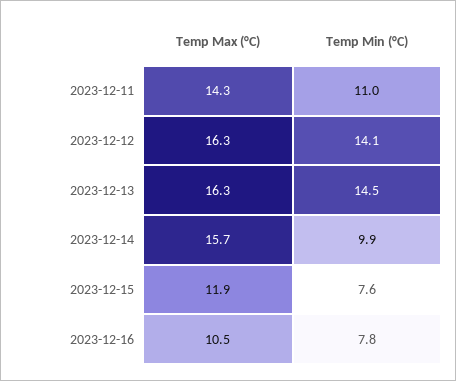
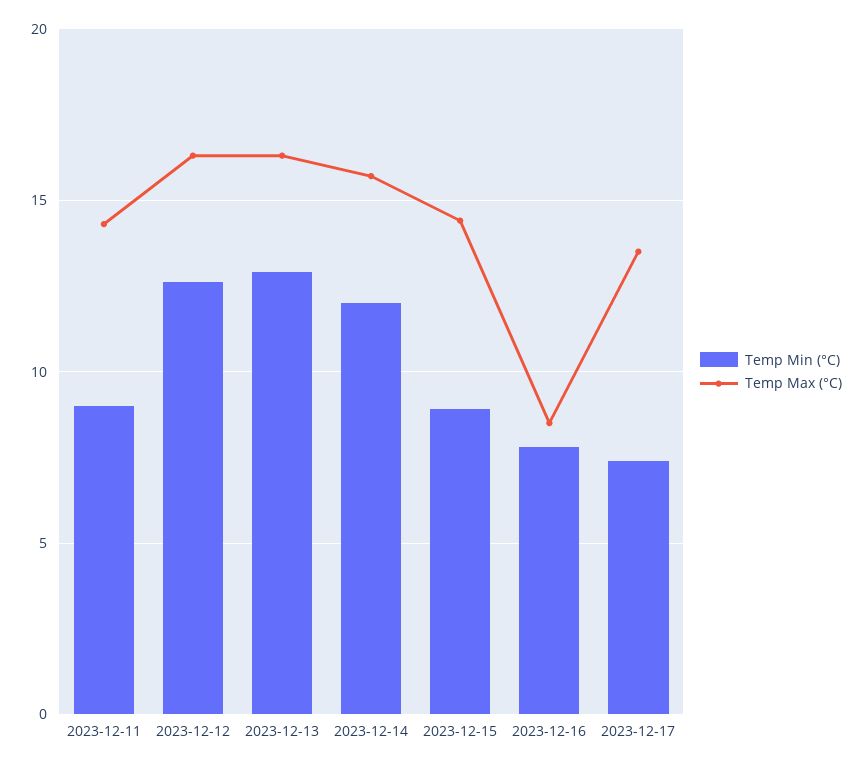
Temp Min (°C), 2023-12-11: 11 -> 9
Temp Min (°C), 2023-12-12: 14.1 -> 12.5
Temp Min (°C), 2023-12-13: 14.5 -> 13
Temp Min (°C), 2023-12-14: 9.9 -> 12
Temp Max (°C), 2023-12-15: 11.9 -> 14.5
Temp Min (°C), 2023-12-15: 7.6 -> 9
Temp Max (°C), 2023-12-16: 10.5 -> 8.5
Temp Min (°C), 2023-12-17: none -> 7.5
Temp Max (°C), 2023-12-17: none -> 13.5

